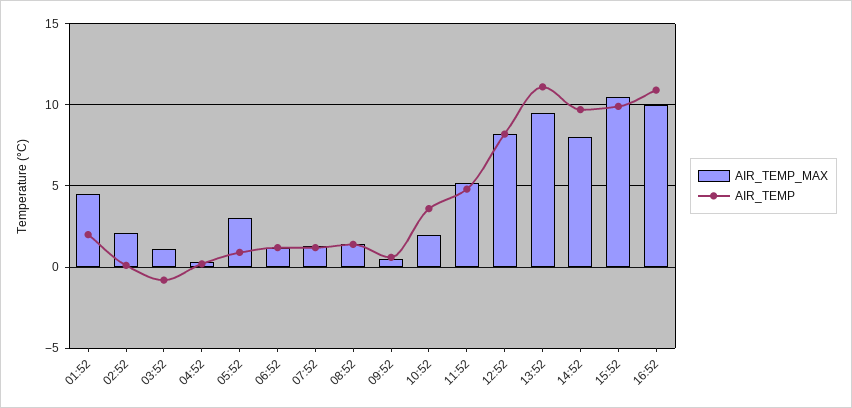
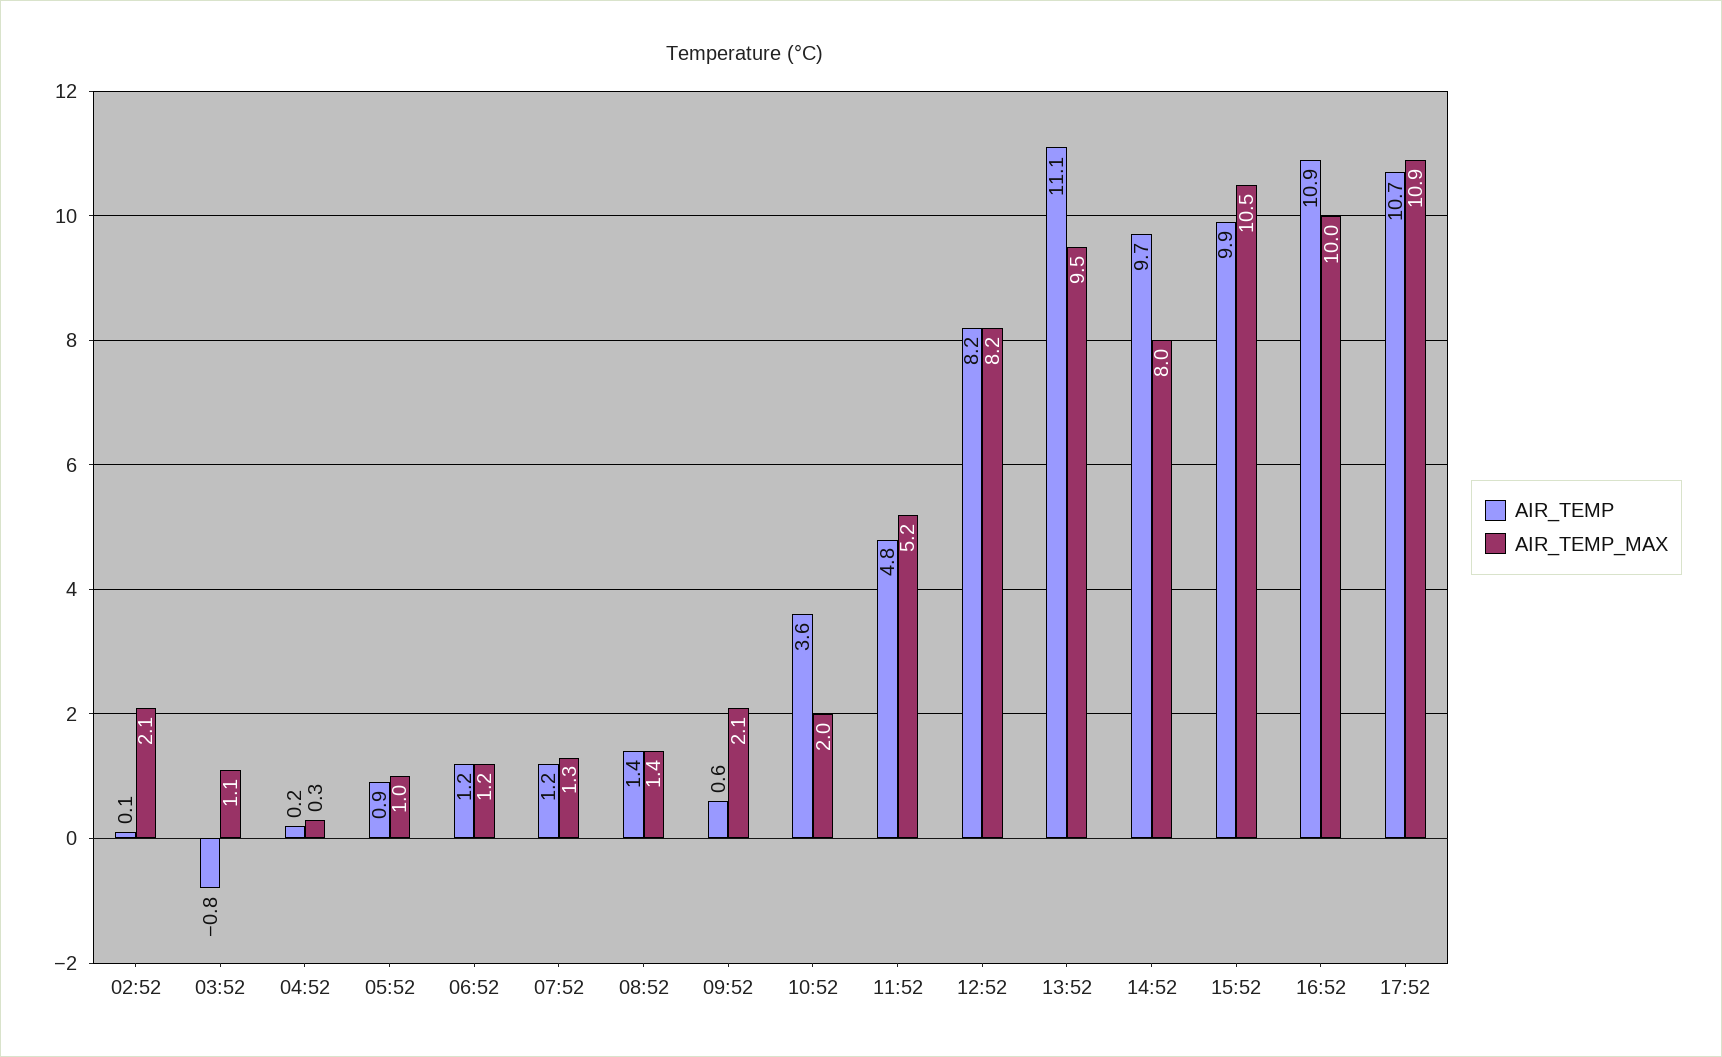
AIR_TEMP_MAX, 01:52: 4.5 -> none
AIR_TEMP, 01:52: 2 -> none
AIR_TEMP_MAX, 05:52: 3 -> 1
AIR_TEMP_MAX, 09:52: 0.5 -> 2.1
AIR_TEMP, 17:52: none -> 10.7
AIR_TEMP_MAX, 17:52: none -> 10.9

